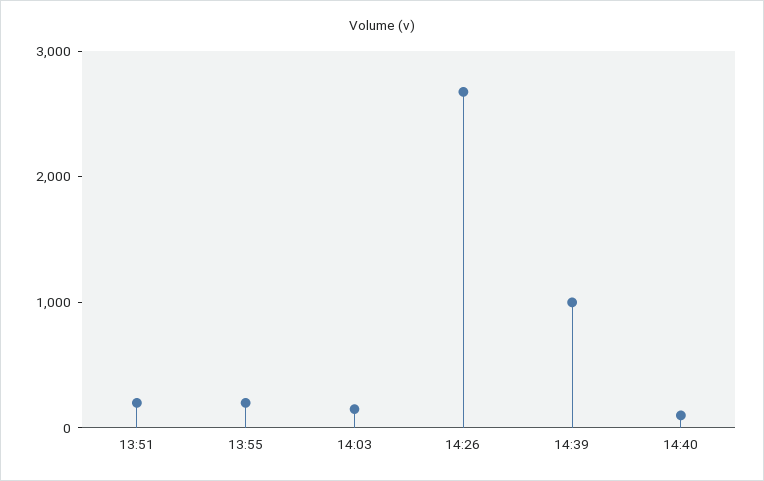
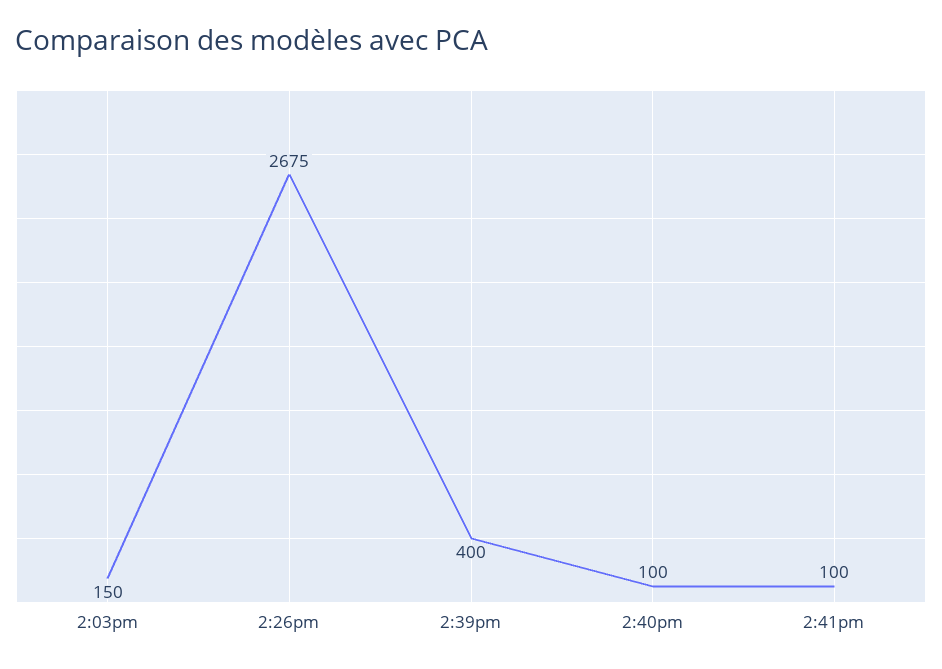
13:51: 200 -> none
13:55: 200 -> none
14:39: 1000 -> 400
2:41pm: none -> 100

